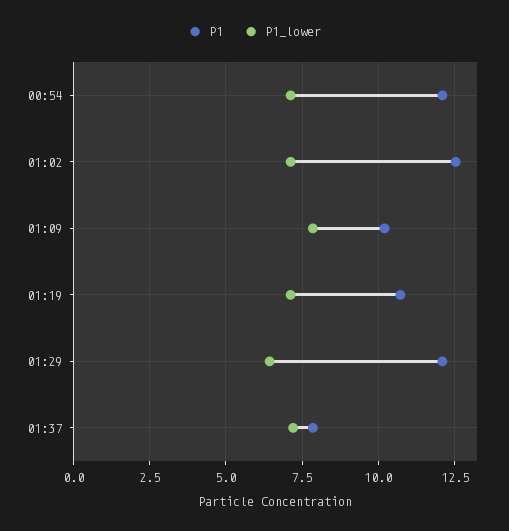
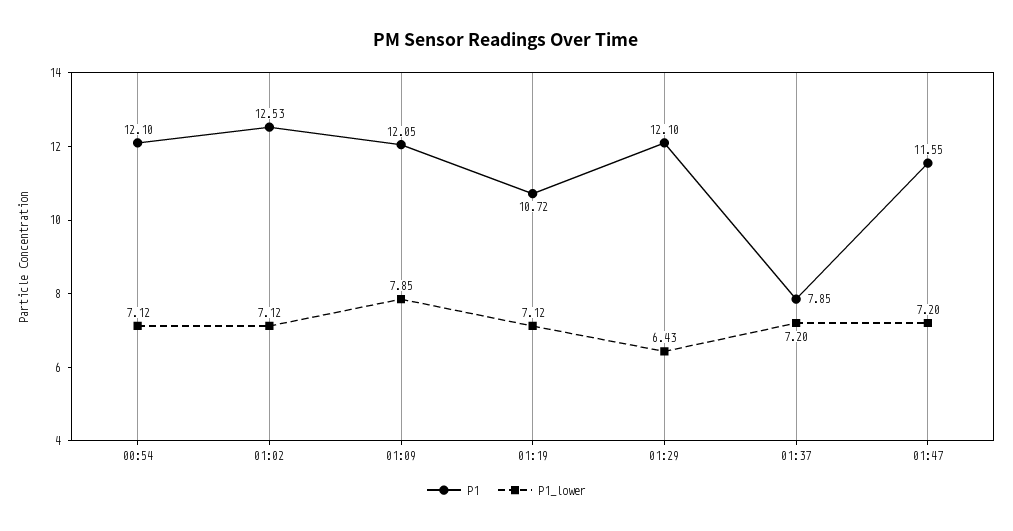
P1, 01:09: 10.25 -> 12.05
P1, 01:47: none -> 11.55
P1_lower, 01:47: none -> 7.2

